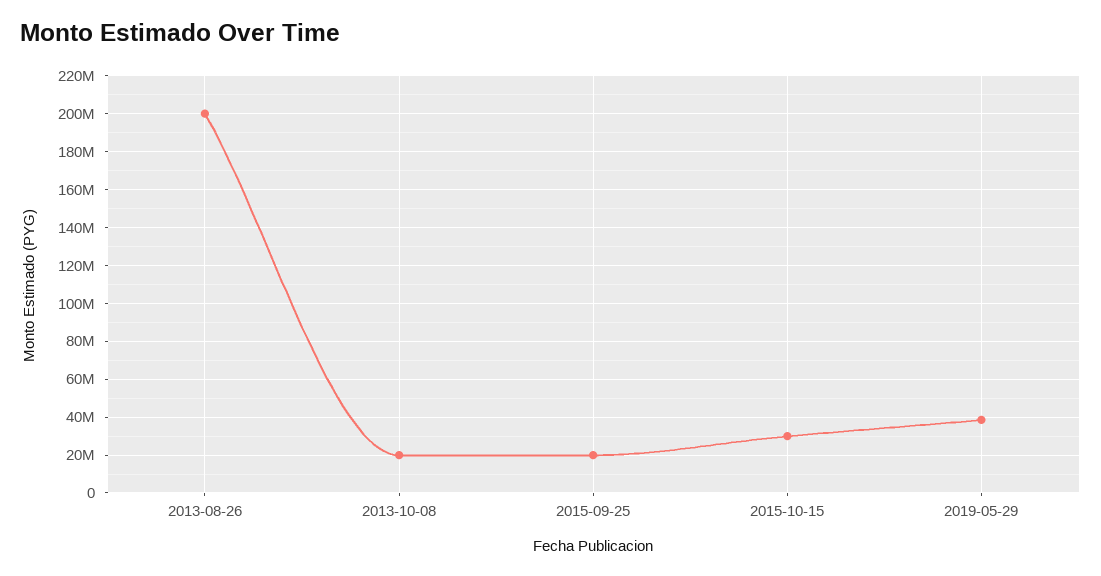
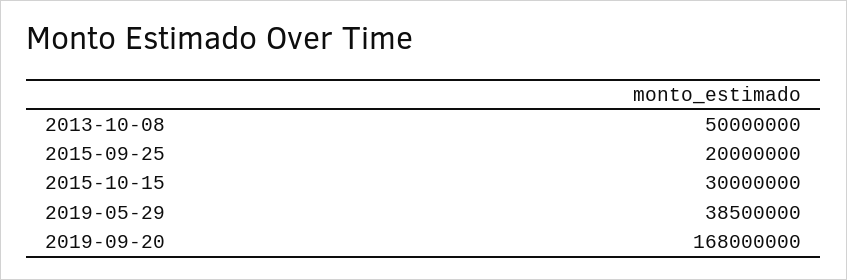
2013-08-26: 200000000 -> none
2013-10-08: 20000000 -> 50000000
2019-09-20: none -> 168000000

